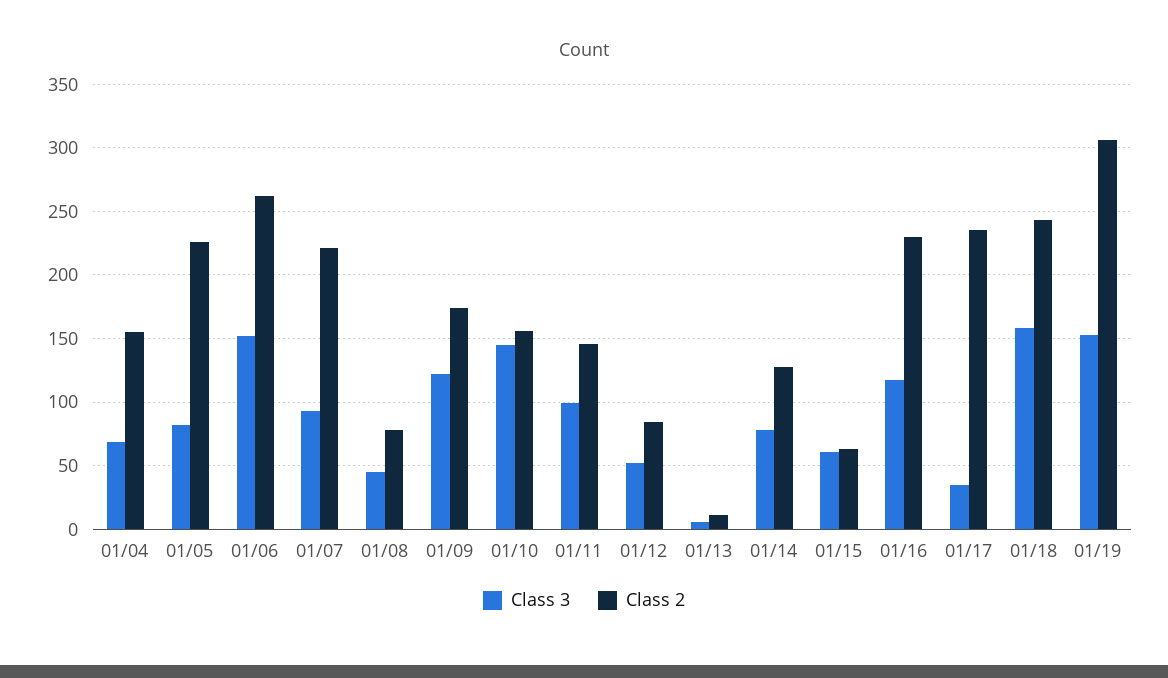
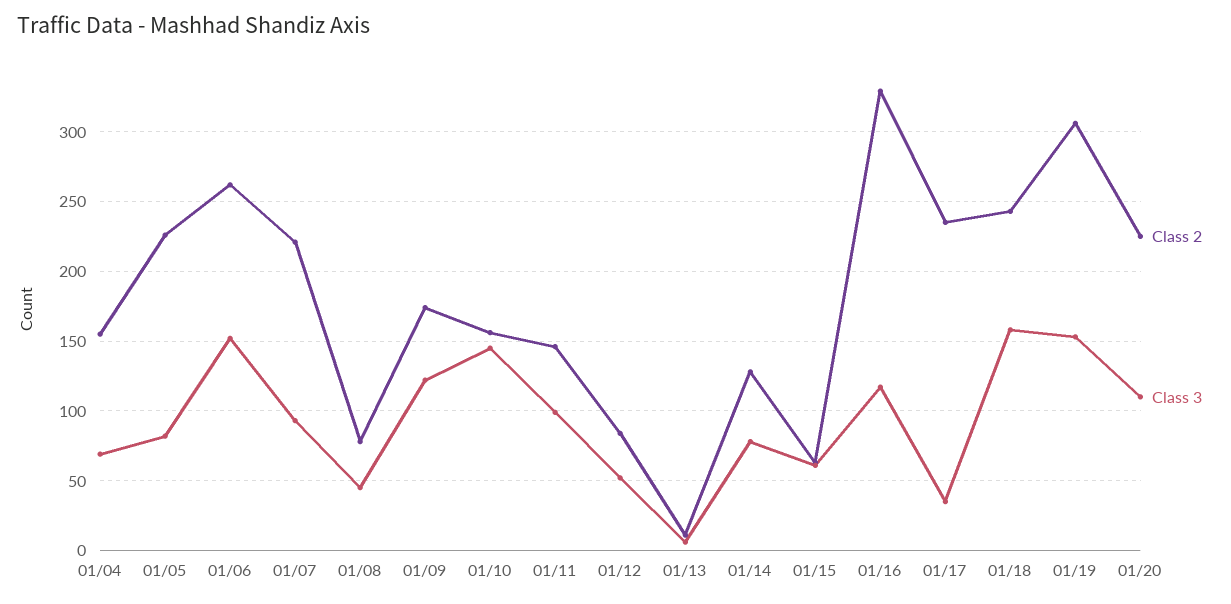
Class 2, 01/16: 230 -> 330
Class 2, 01/20: none -> 225
Class 3, 01/20: none -> 110

